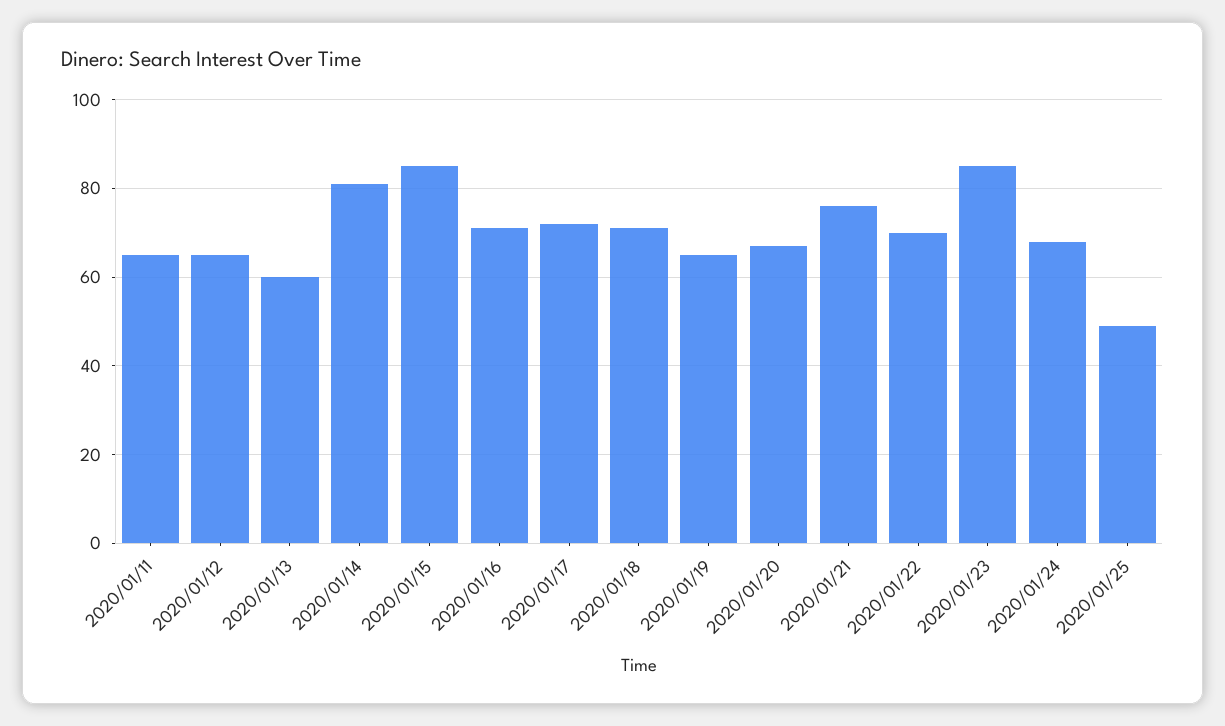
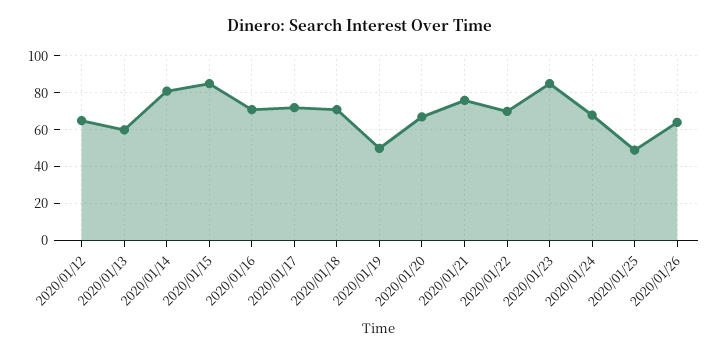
2020/01/11: 65 -> none
2020/01/19: 65 -> 50
2020/01/26: none -> 65

